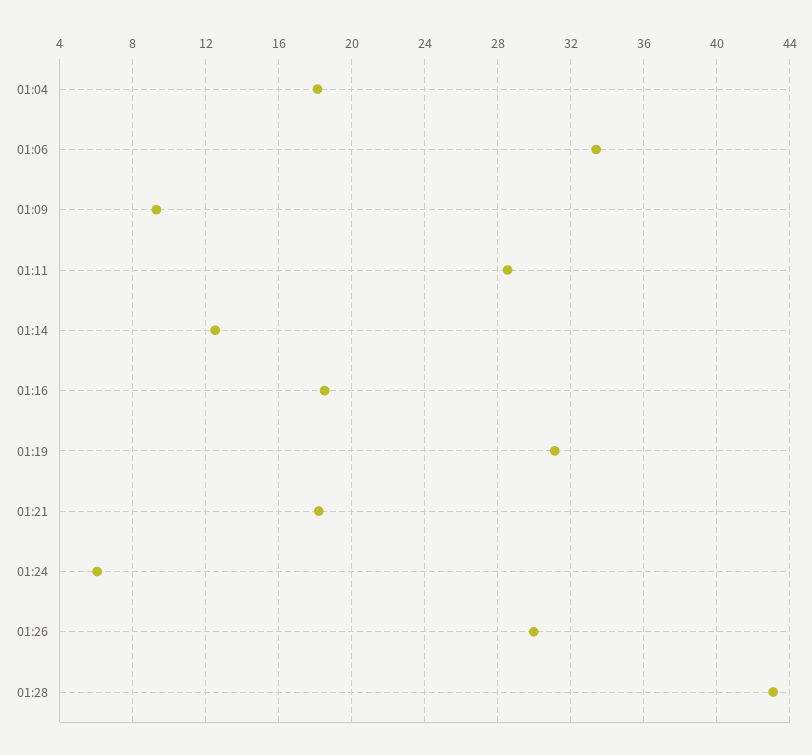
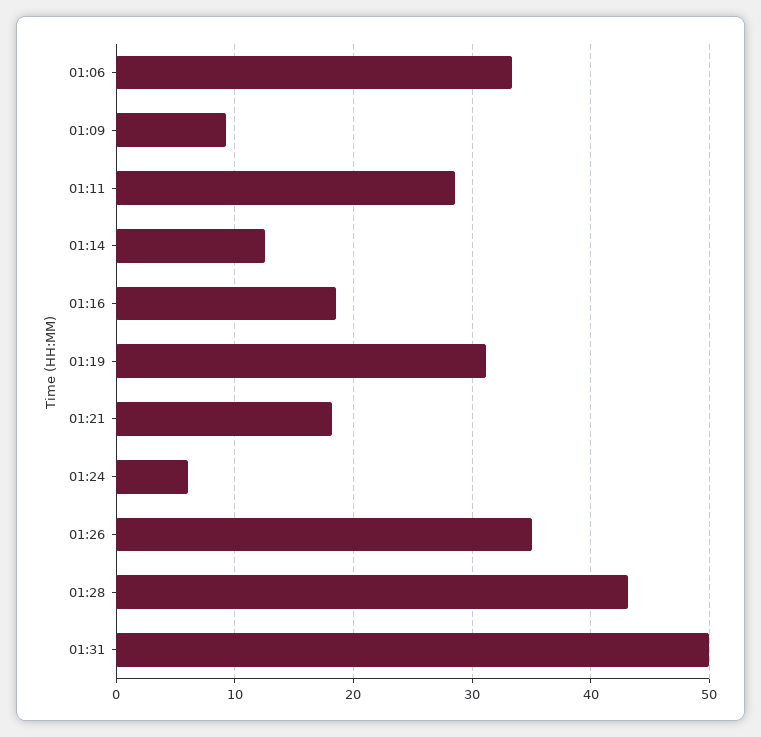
01:04: 18 -> none
01:26: 30 -> 35
01:31: none -> 50

